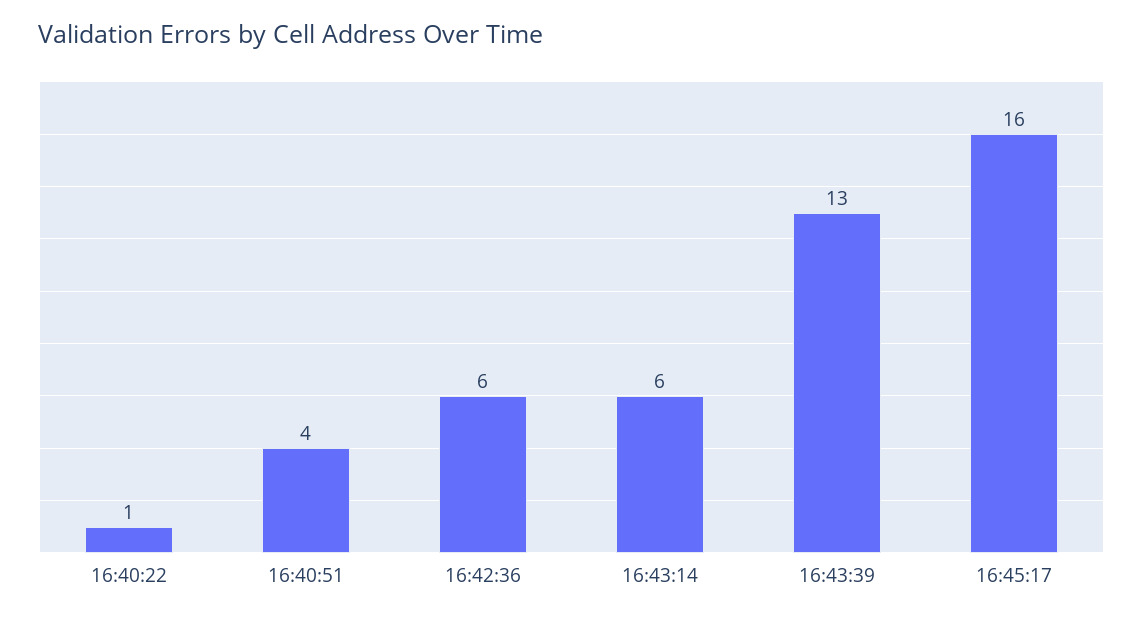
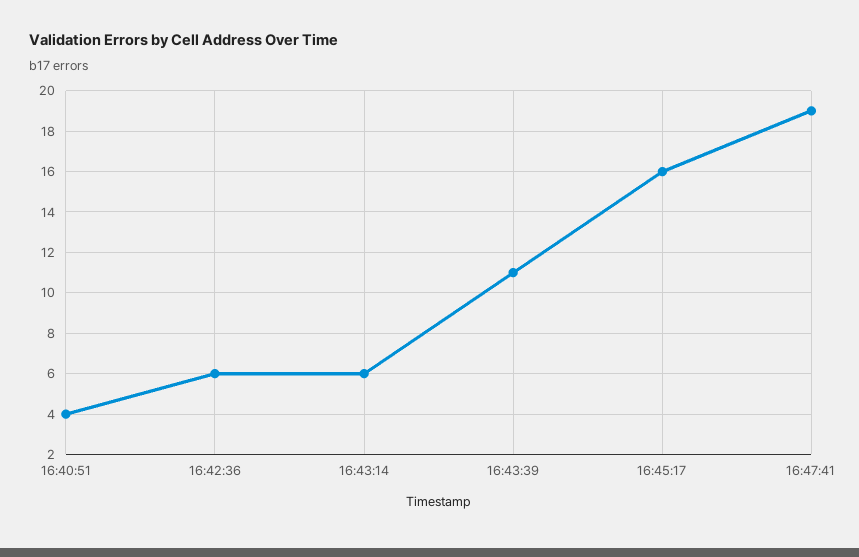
16:40:22: 1 -> none
16:43:39: 13 -> 11
16:47:41: none -> 19

